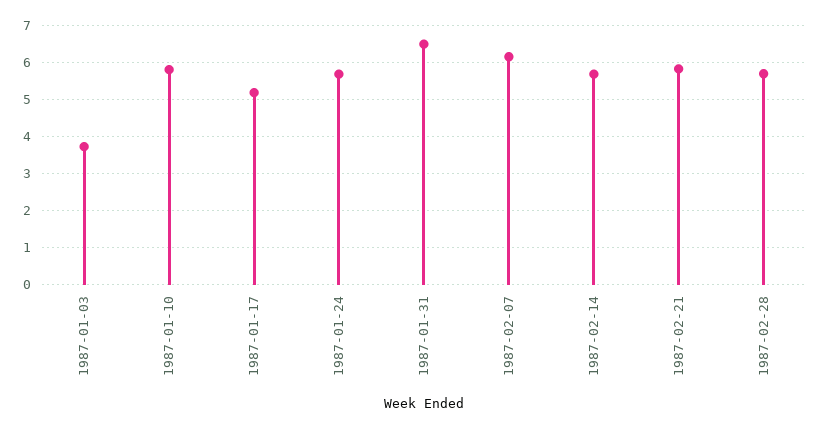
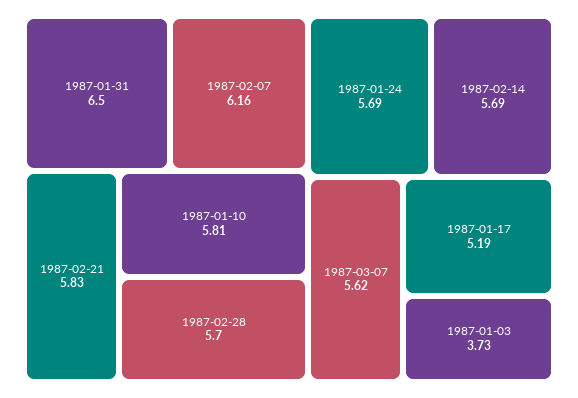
1987-03-07: none -> 5.62

